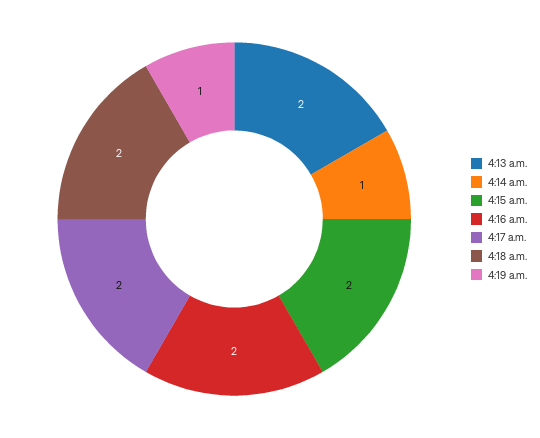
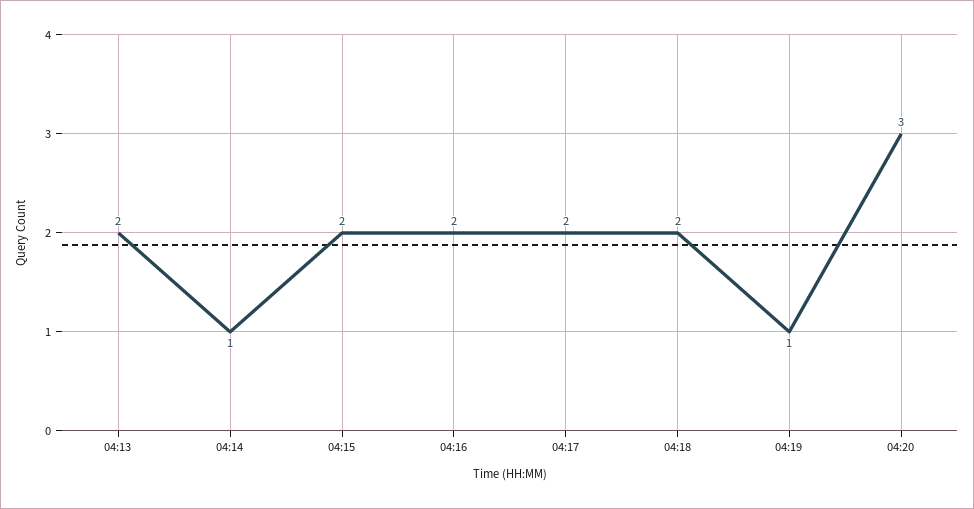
04:20: none -> 3

